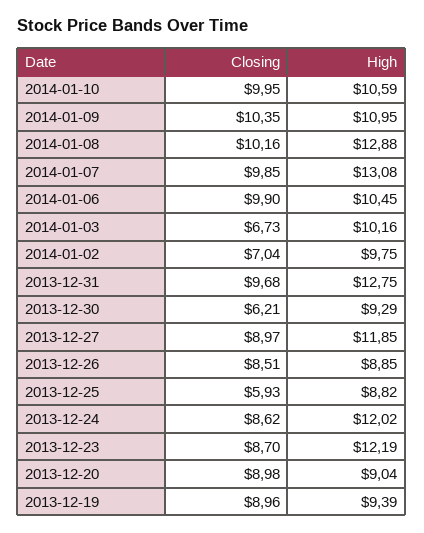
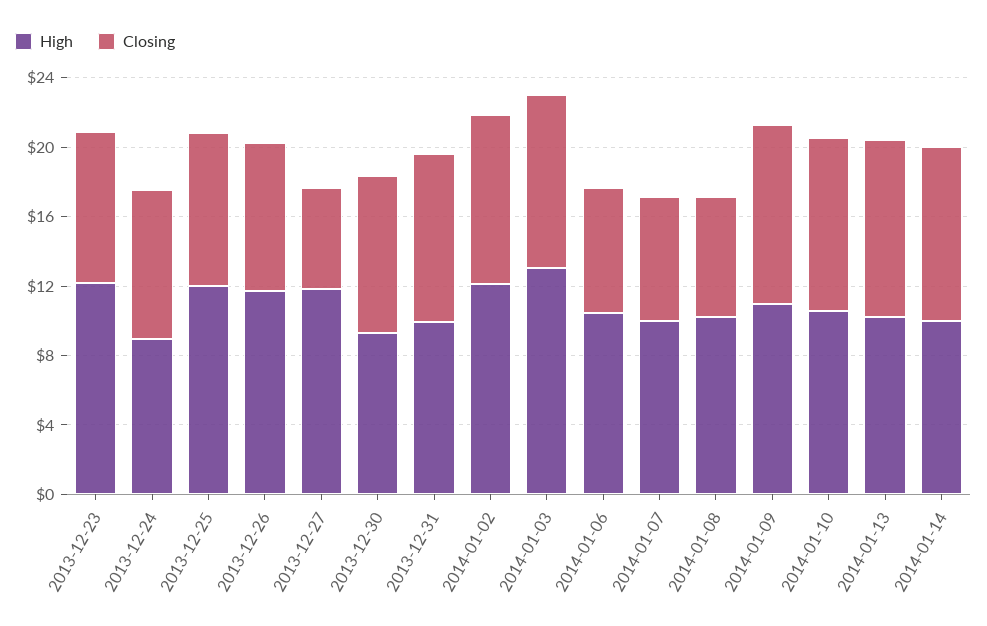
Closing, 2014-01-08: 10.16 -> 7
High, 2014-01-08: 12.88 -> 10
Closing, 2014-01-07: 9.85 -> 7
High, 2014-01-07: 13.08 -> 10
Closing, 2014-01-06: 9.9 -> 7
Closing, 2014-01-03: 6.73 -> 10
High, 2014-01-03: 10.16 -> 13
Closing, 2014-01-02: 7.04 -> 10
High, 2014-01-02: 9.75 -> 12
High, 2013-12-31: 12.75 -> 10
Closing, 2013-12-30: 6.21 -> 9
Closing, 2013-12-27: 8.97 -> 6
High, 2013-12-26: 8.85 -> 12
Closing, 2013-12-25: 5.93 -> 9
High, 2013-12-25: 8.82 -> 12
High, 2013-12-24: 12.02 -> 9
Closing, 2013-12-20: 8.98 -> none
High, 2013-12-20: 9.04 -> none
Closing, 2013-12-19: 8.96 -> none
High, 2013-12-19: 9.39 -> none
High, 2014-01-13: none -> 10
Closing, 2014-01-13: none -> 10
High, 2014-01-14: none -> 10
Closing, 2014-01-14: none -> 10

